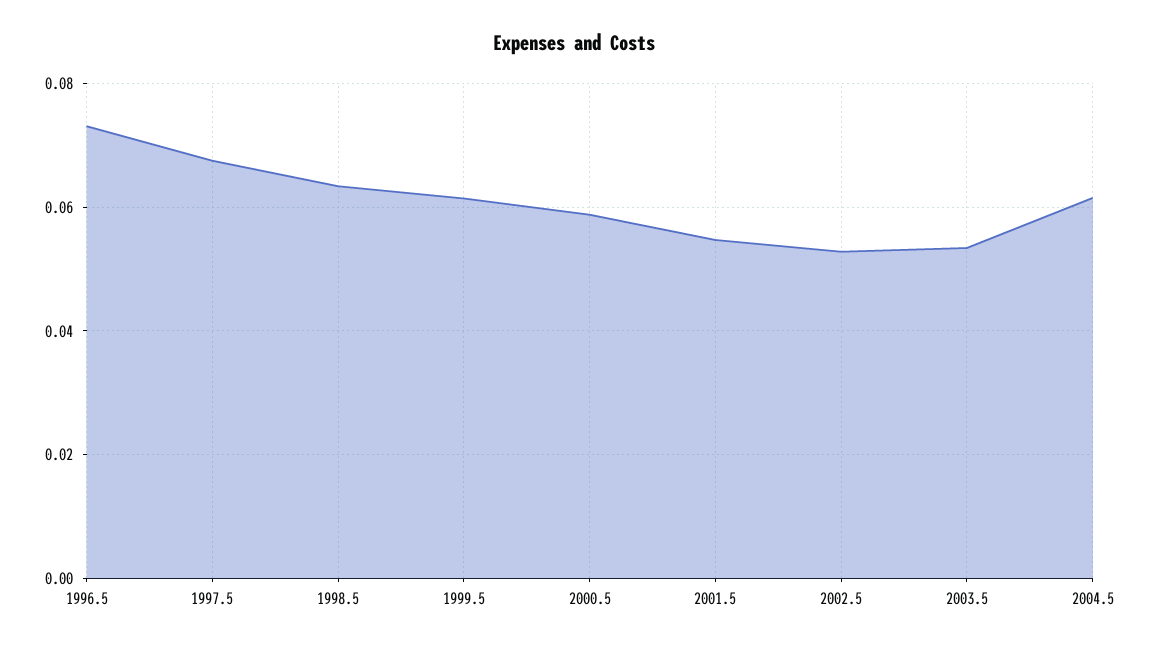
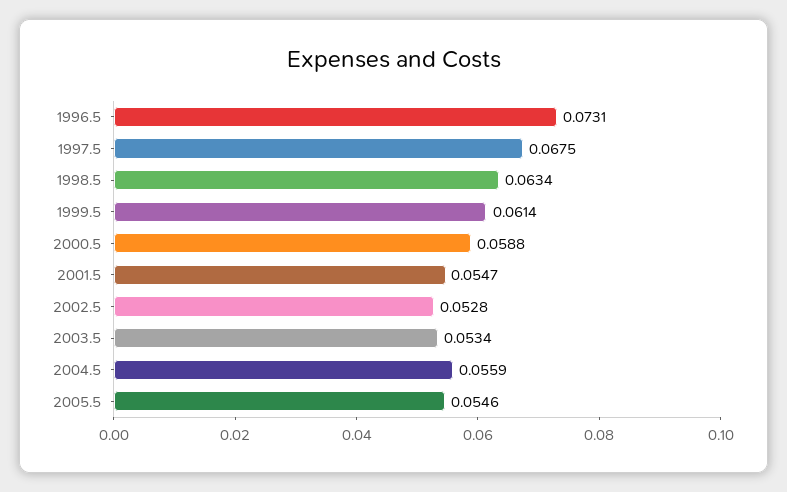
2004.5: 0.062 -> 0.0559
2005.5: none -> 0.0546

